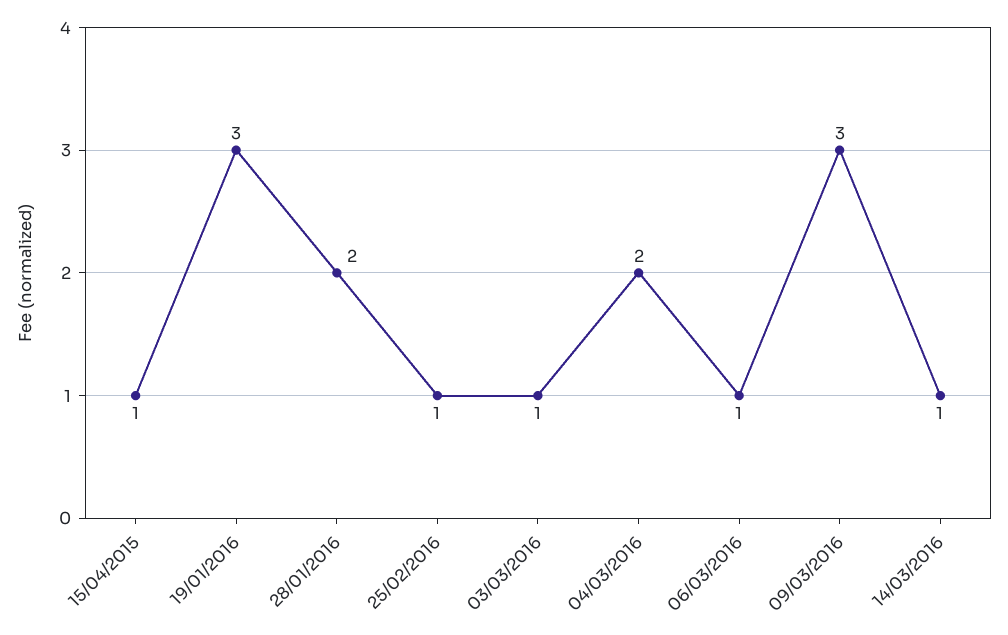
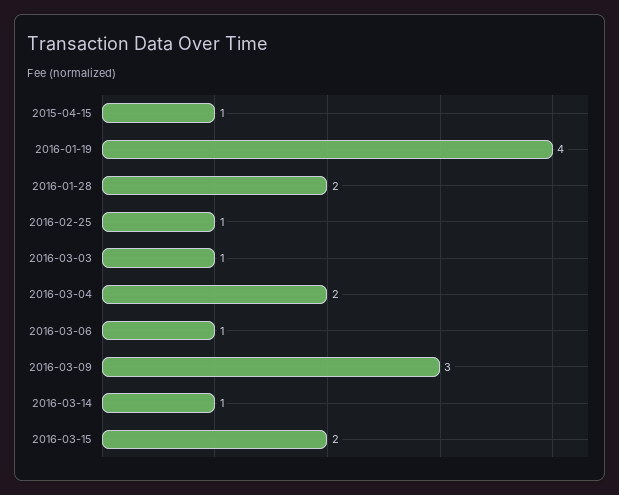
19/01/2016: 3 -> 4
2016-03-15: none -> 2

